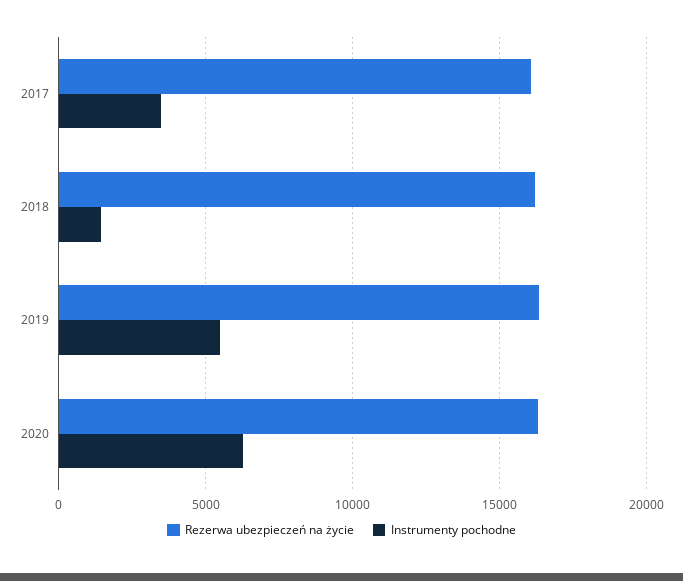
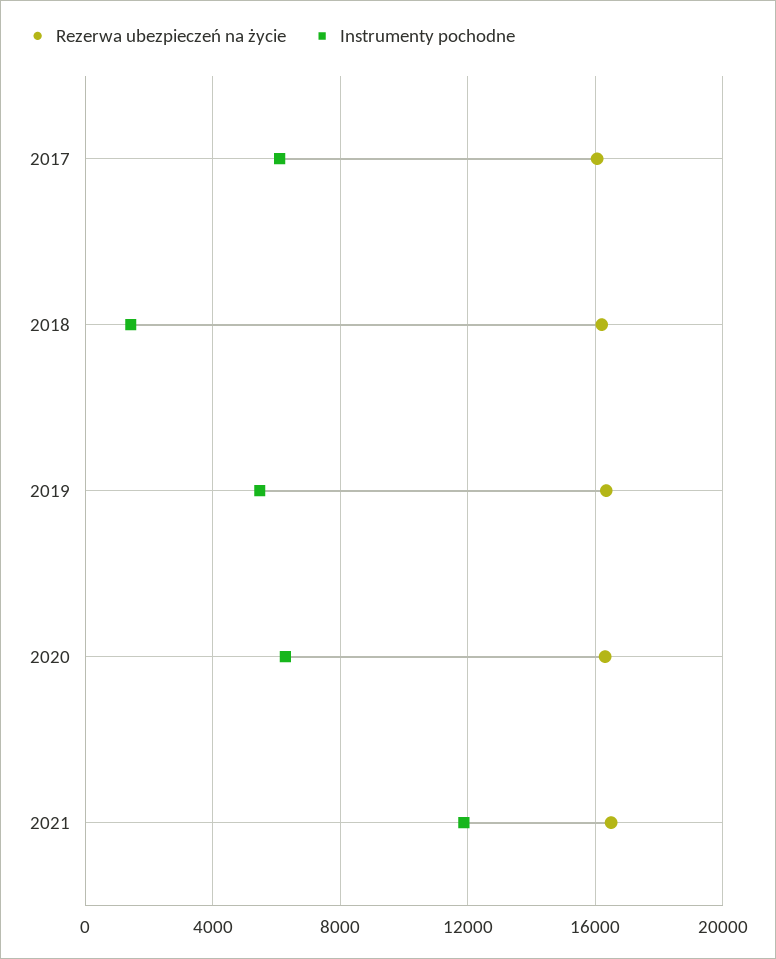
Instrumenty pochodne, 2017: 3500 -> 6000
Rezerwa ubezpieczeń na życie, 2021: none -> 16500
Instrumenty pochodne, 2021: none -> 12000

